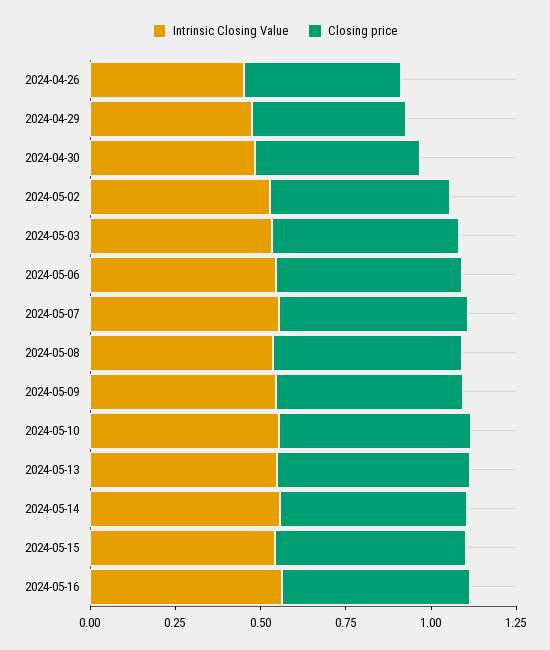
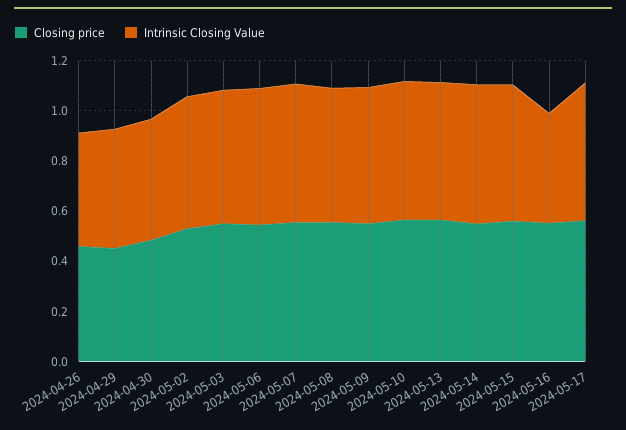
Intrinsic Closing Value, 2024-05-16: 0.55 -> 0.45
Closing price, 2024-05-17: none -> 0.55
Intrinsic Closing Value, 2024-05-17: none -> 0.55

